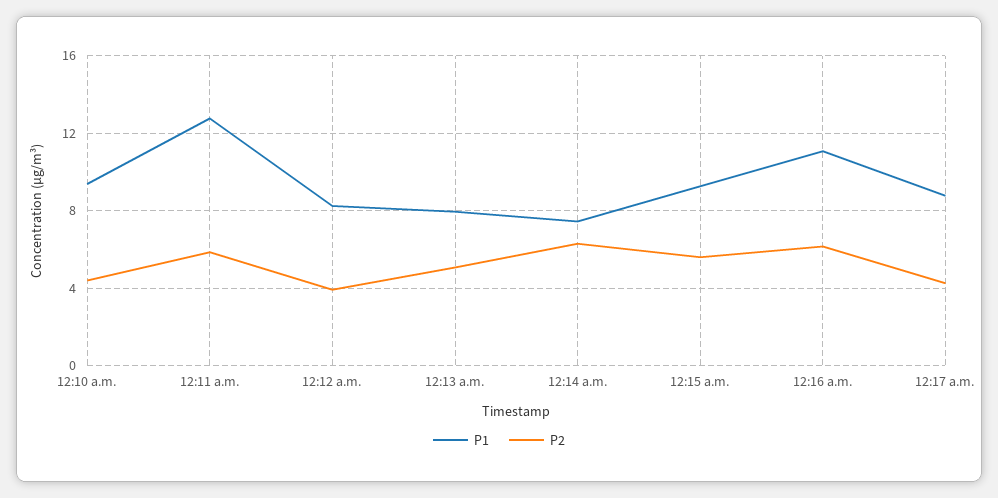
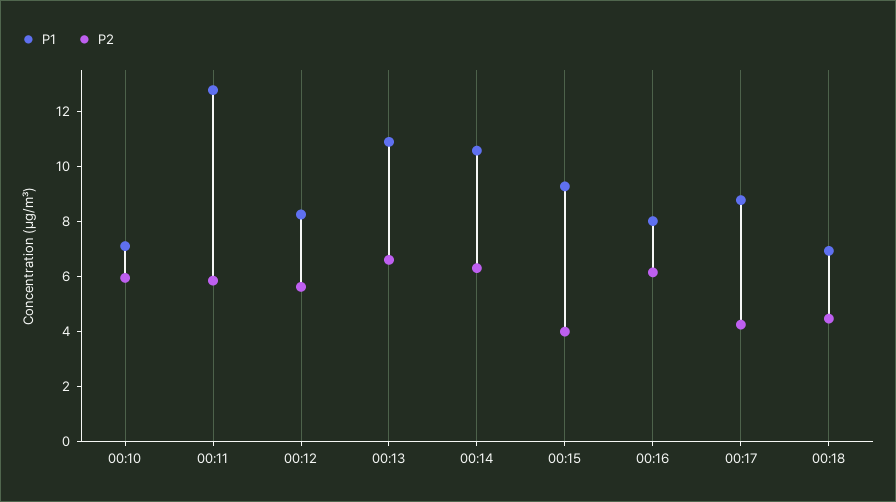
P1, 12:10 a.m.: 9.5 -> 7
P2, 12:10 a.m.: 4.5 -> 6
P2, 12:12 a.m.: 4 -> 5.5
P1, 12:13 a.m.: 8 -> 11
P2, 12:13 a.m.: 5 -> 6.5
P1, 12:14 a.m.: 7.5 -> 10.5
P2, 12:15 a.m.: 5.5 -> 4
P1, 12:16 a.m.: 11 -> 8
P1, 00:18: none -> 7
P2, 00:18: none -> 4.5

